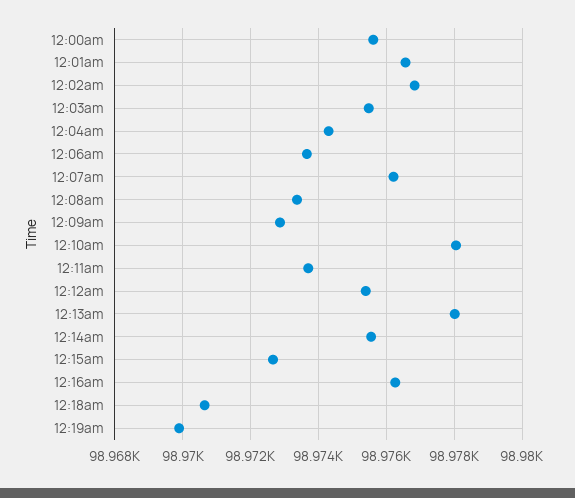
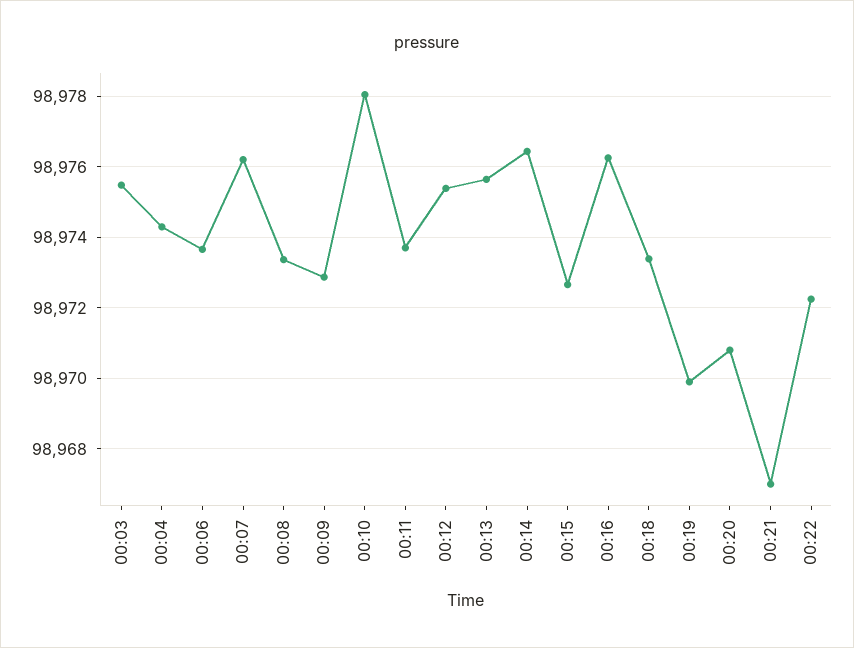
12:00am: 98975.6 -> none
12:01am: 98976.6 -> none
12:02am: 98976.8 -> none
12:13am: 98978 -> 98975.6
12:14am: 98975.6 -> 98976.4
12:18am: 98970.6 -> 98973.4
00:20: none -> 98970.8
00:21: none -> 98967
00:22: none -> 98972.2

